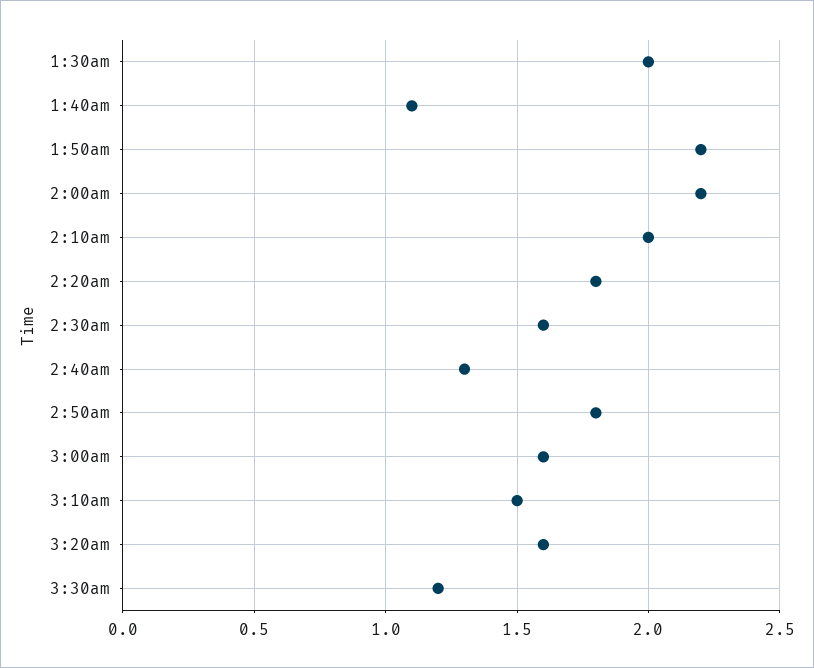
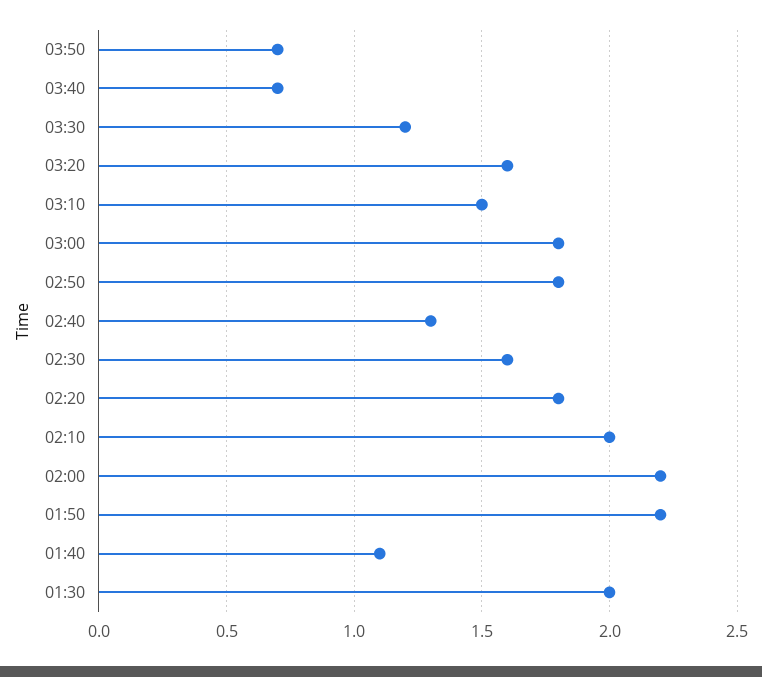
3:00am: 1.6 -> 1.8
03:50: none -> 0.7
03:40: none -> 0.7

